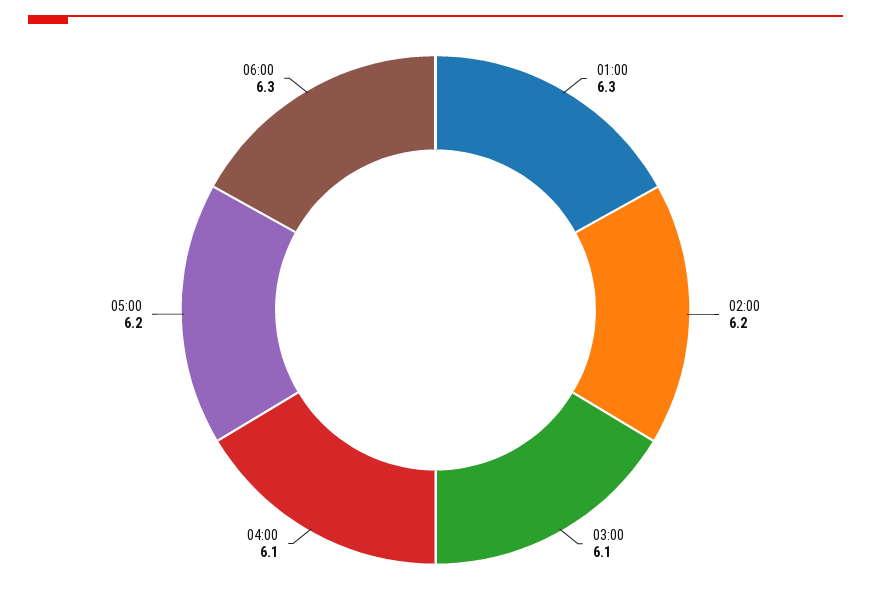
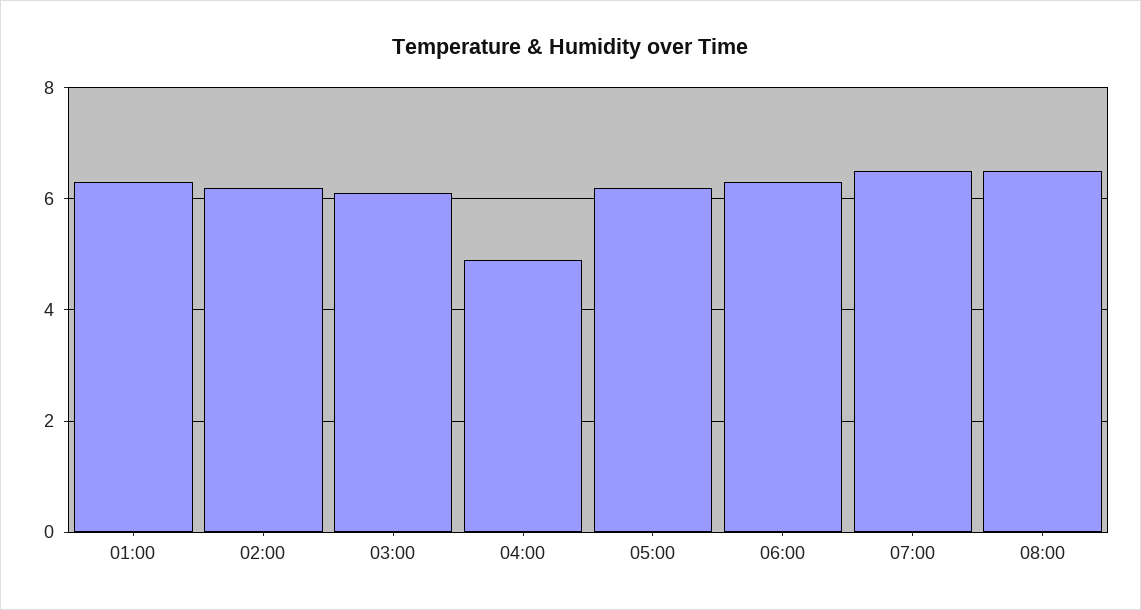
04:00: 6.1 -> 5
07:00: none -> 6.5
08:00: none -> 6.5

